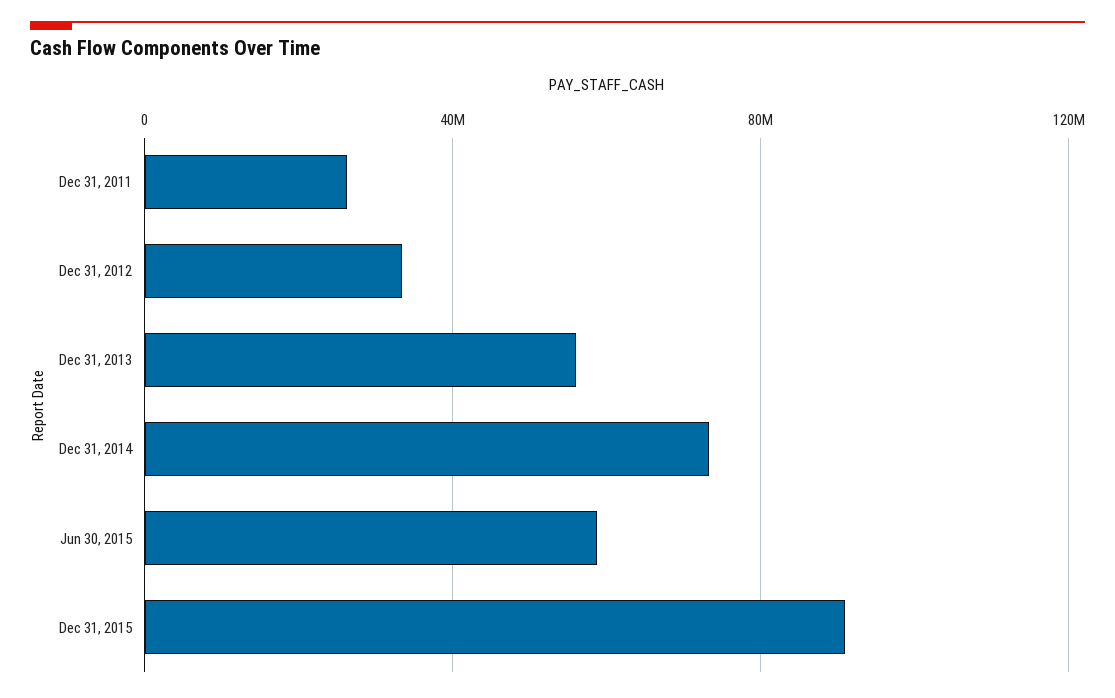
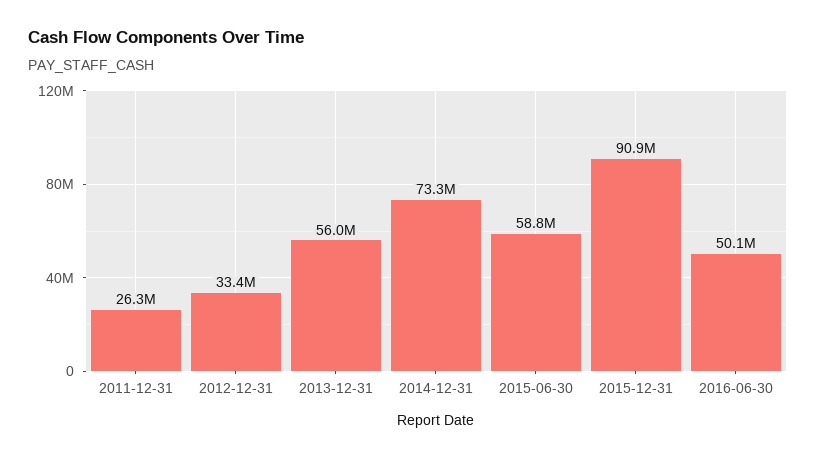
2016-06-30: none -> 50100000

